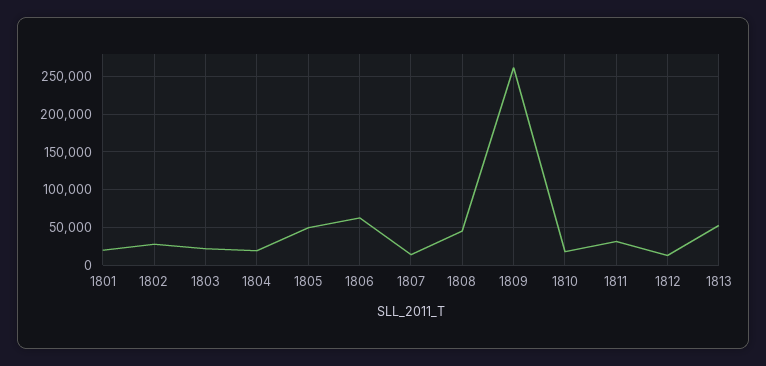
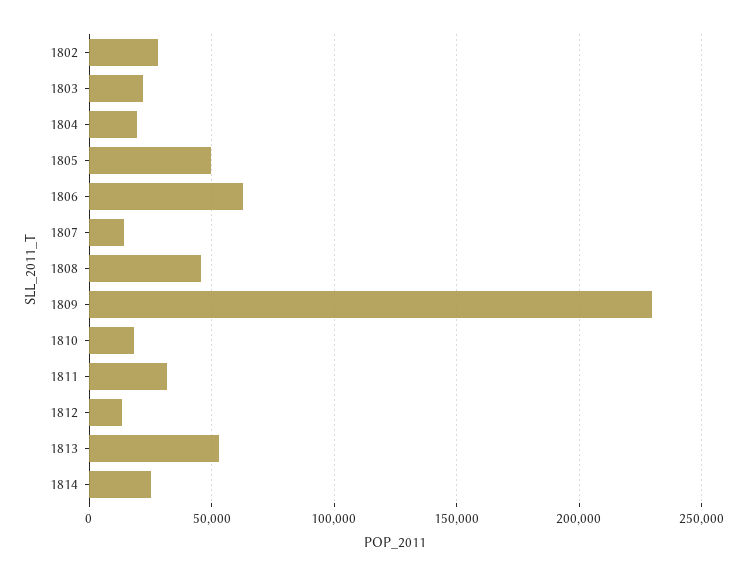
1801: 20000 -> none
1809: 260000 -> 230000
1814: none -> 25000

